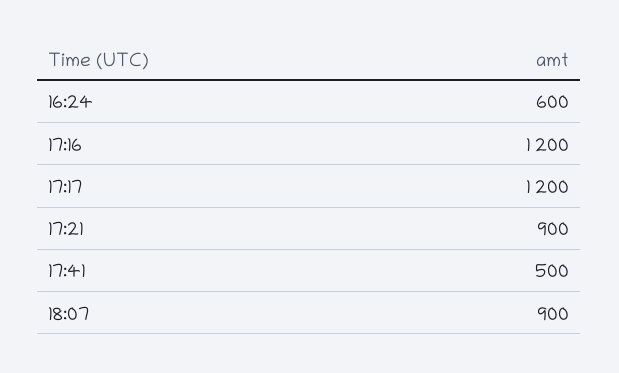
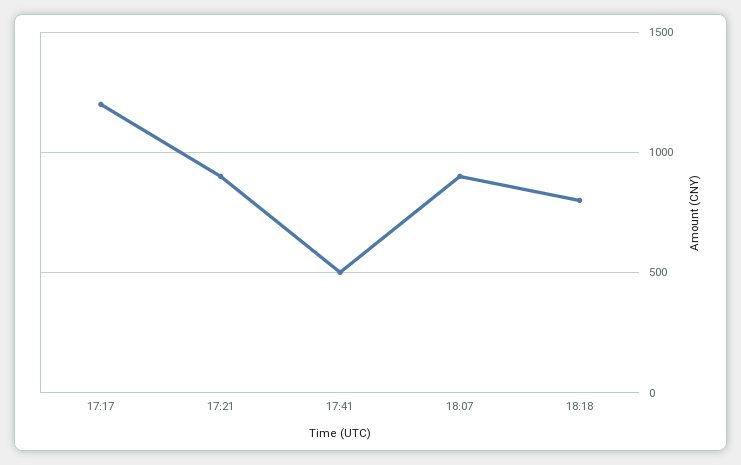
16:24: 600 -> none
17:16: 1200 -> none
18:18: none -> 800

